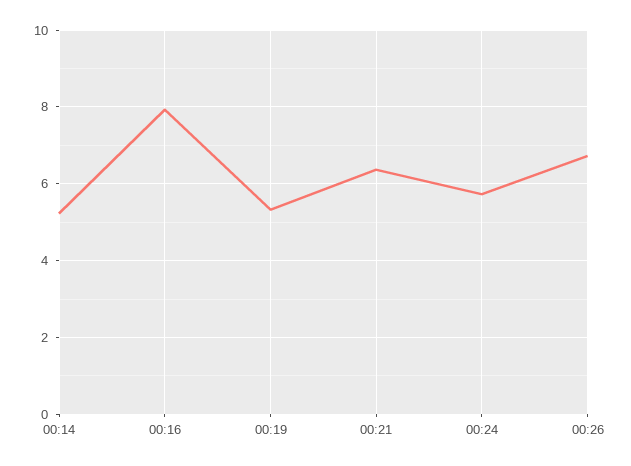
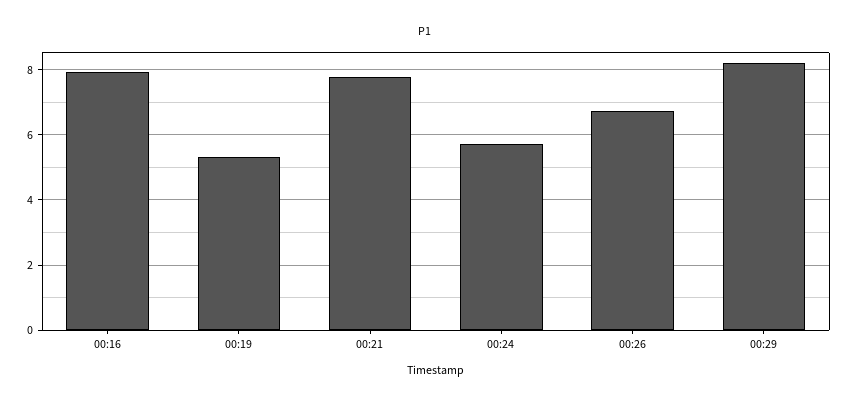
00:14: 5.2 -> none
00:21: 6.4 -> 7.8
00:29: none -> 8.2

